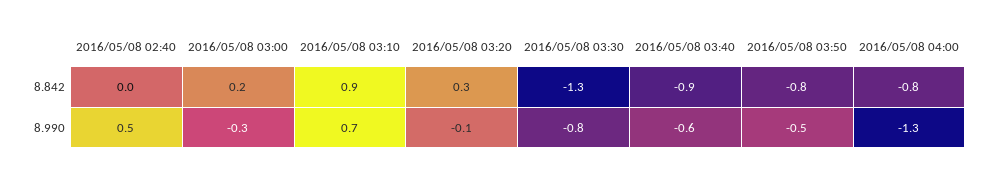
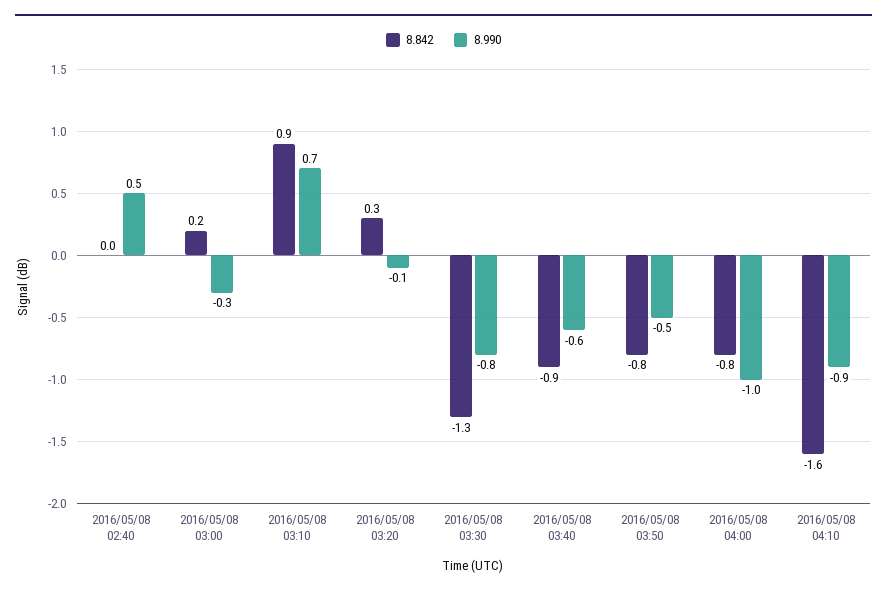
8.990, 2016/05/08 04:00: -1.3 -> -1
8.842, 2016/05/08 04:10: none -> -1.6
8.990, 2016/05/08 04:10: none -> -0.9

